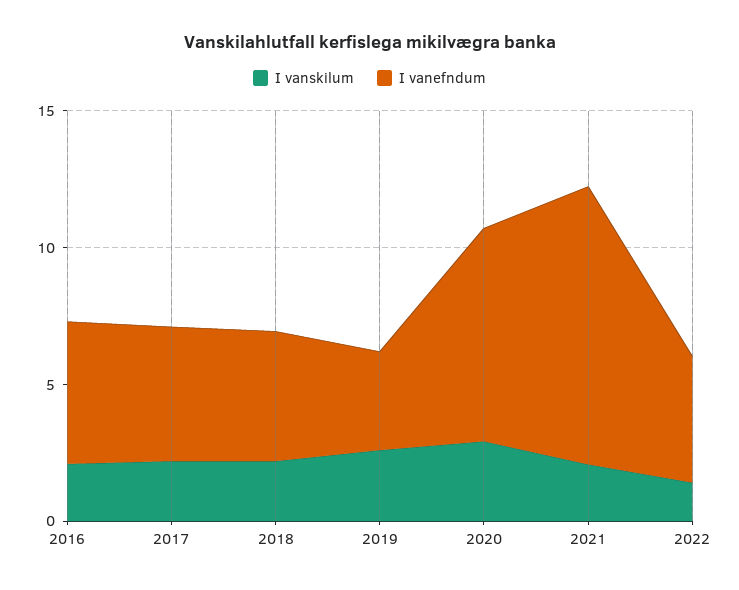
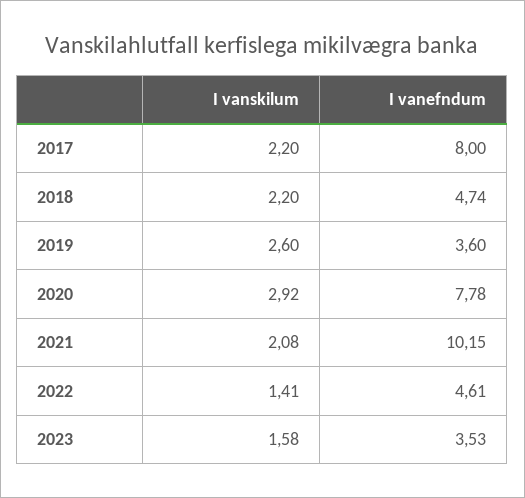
I vanskilum, 2016: 2 -> none
I vanefndum, 2016: 5 -> none
I vanefndum, 2017: 5 -> 8
I vanskilum, 2023: none -> 1.58
I vanefndum, 2023: none -> 3.53

